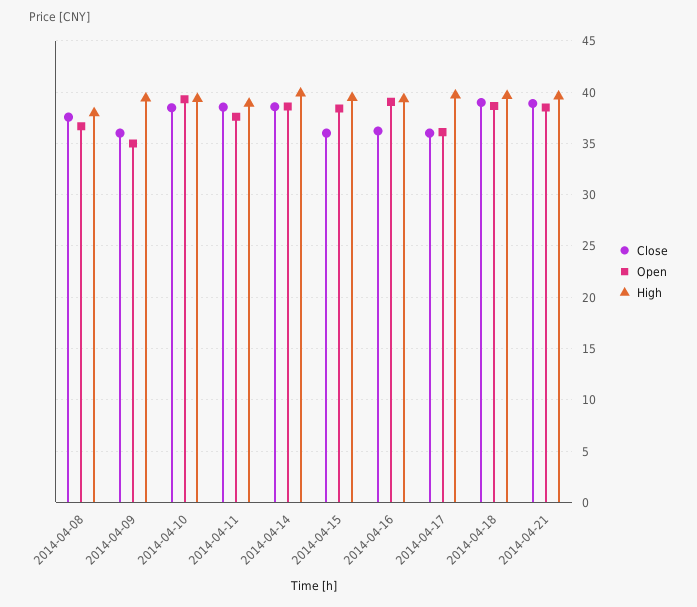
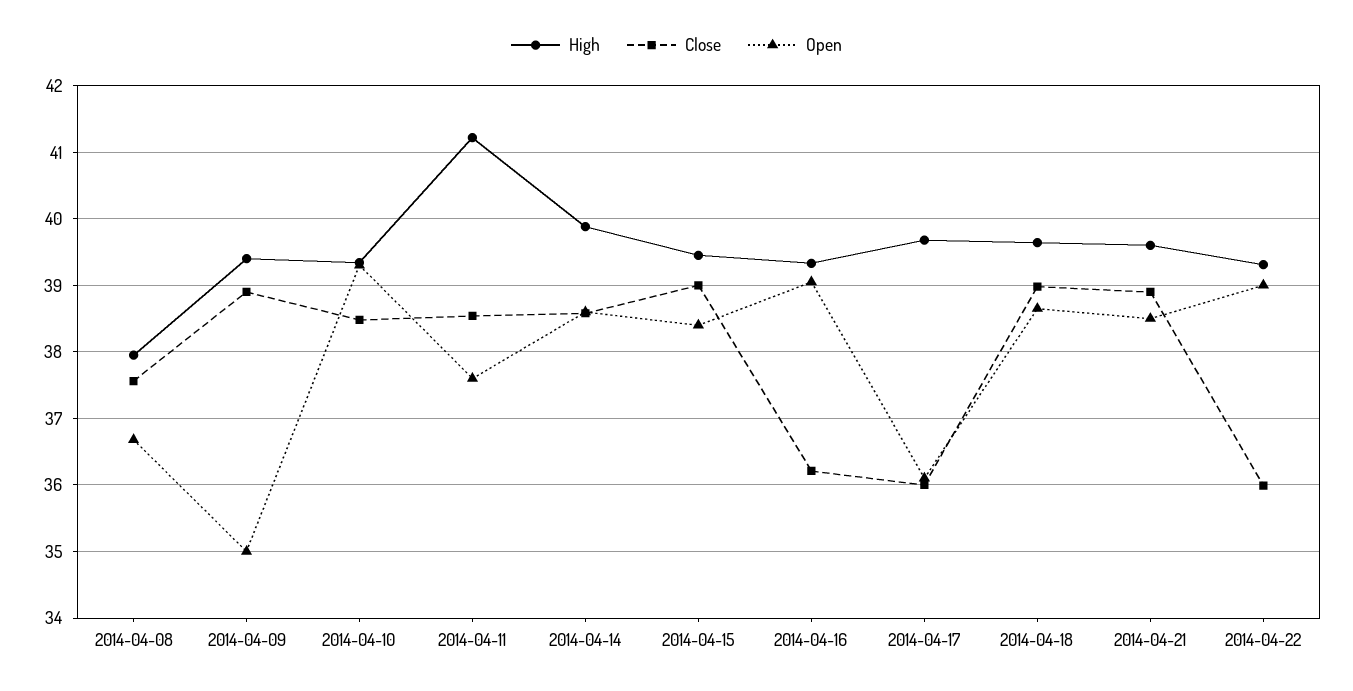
Close, 2014-04-09: 36 -> 38.9
High, 2014-04-11: 39 -> 41.2
Close, 2014-04-15: 36 -> 39
High, 2014-04-22: none -> 39.3
Close, 2014-04-22: none -> 36
Open, 2014-04-22: none -> 39

